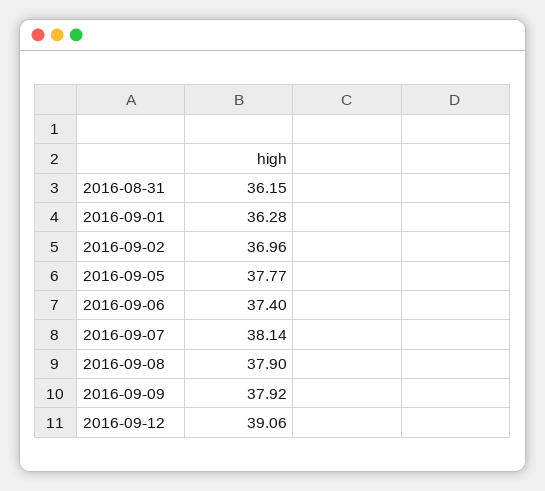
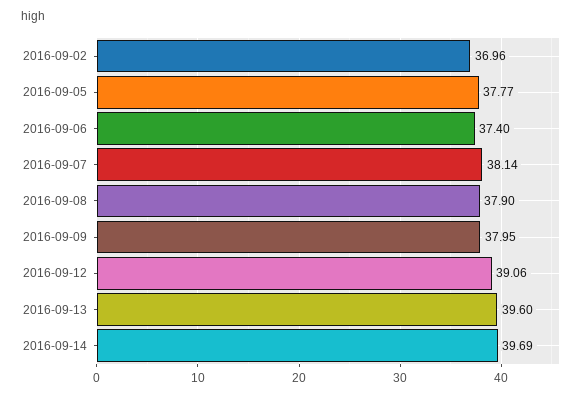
2016-08-31: 36.15 -> none
2016-09-01: 36.28 -> none
2016-09-09: 37.92 -> 37.95
2016-09-13: none -> 39.6
2016-09-14: none -> 39.69

